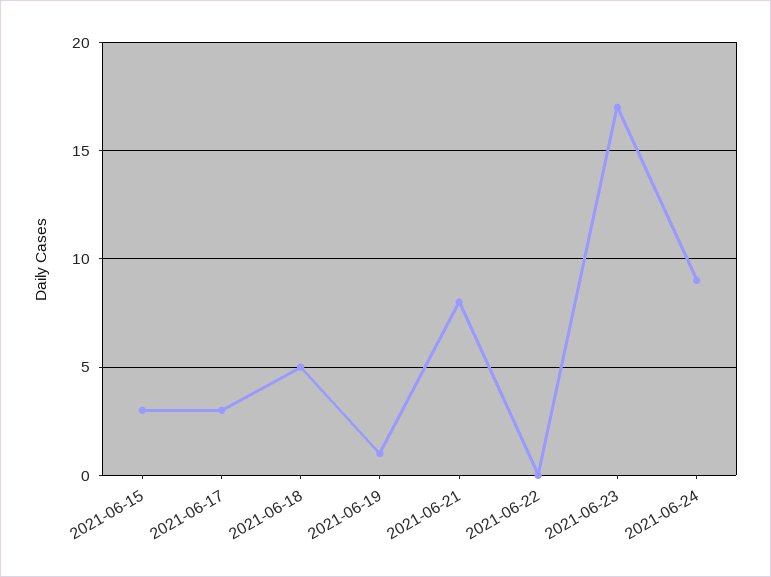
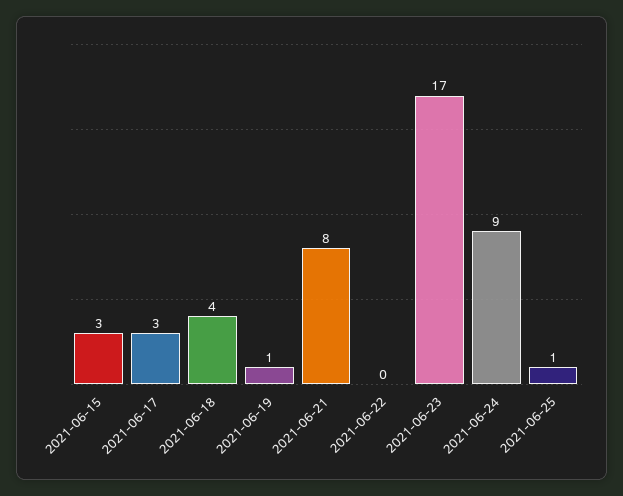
2021-06-18: 5 -> 4
2021-06-25: none -> 1

